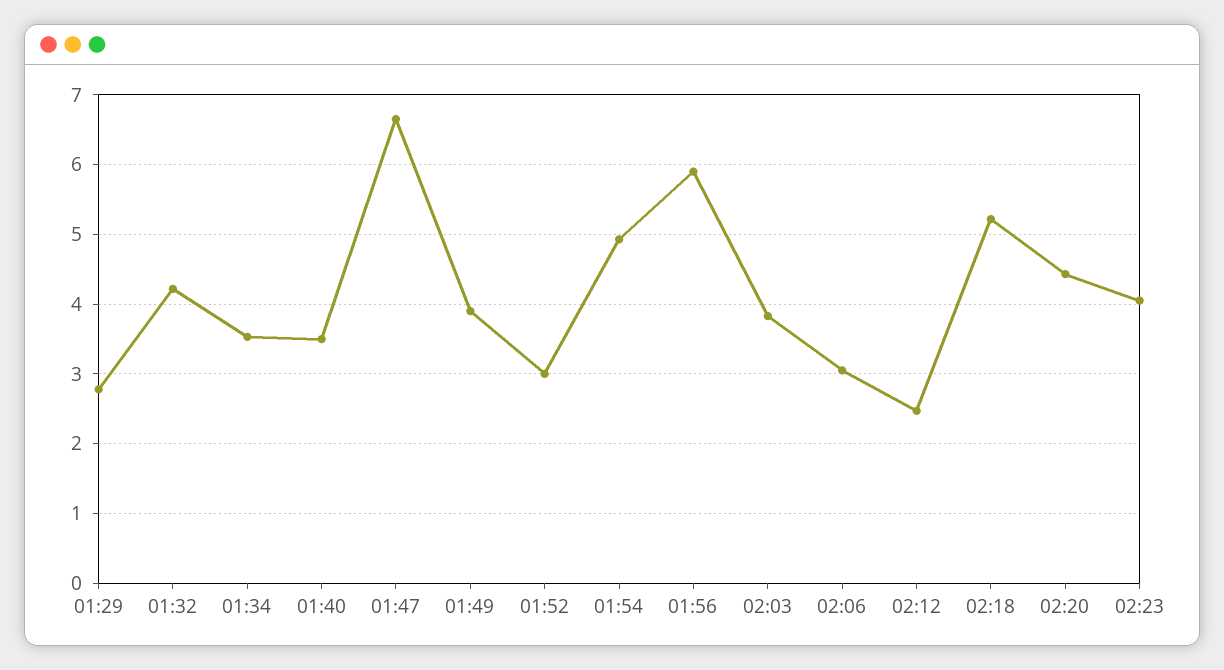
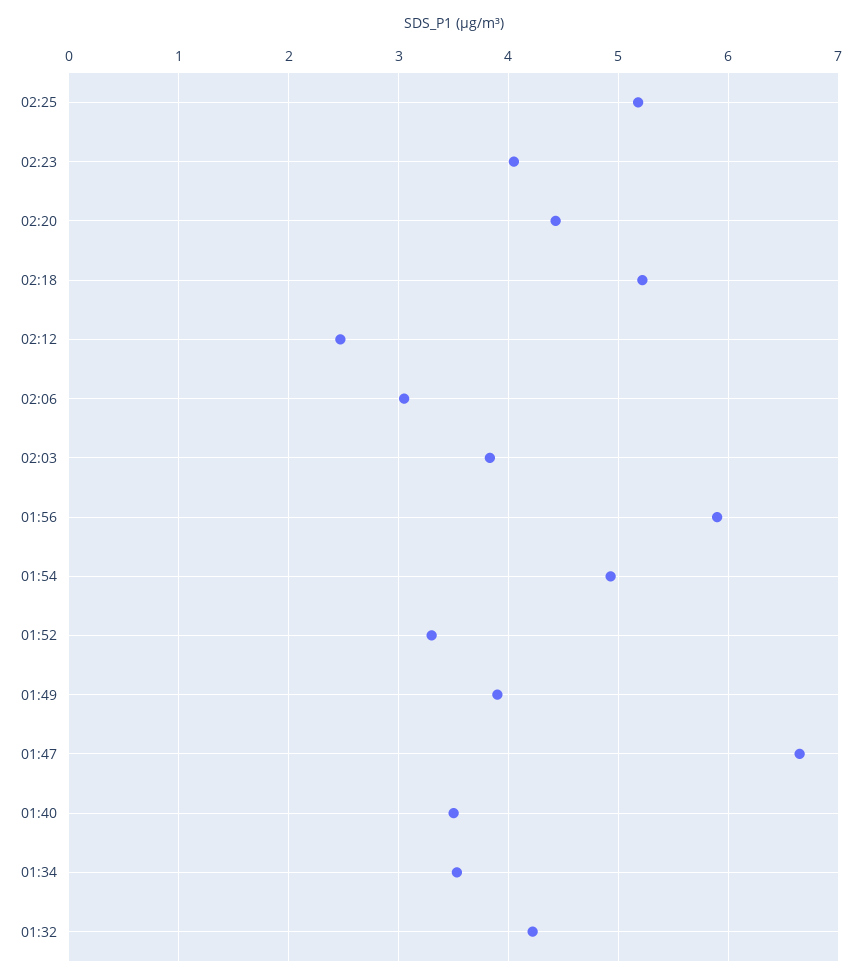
01:29: 2.8 -> none
01:52: 3 -> 3.3
02:25: none -> 5.2

